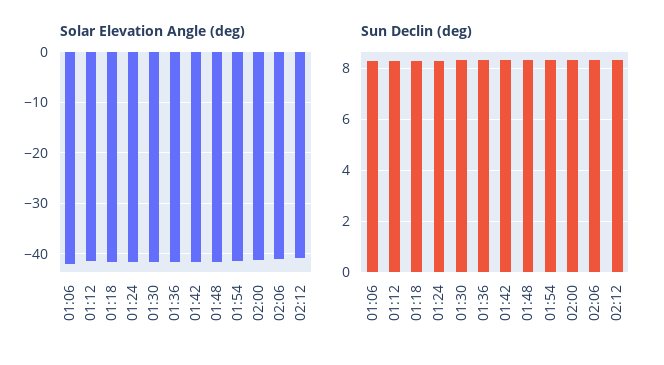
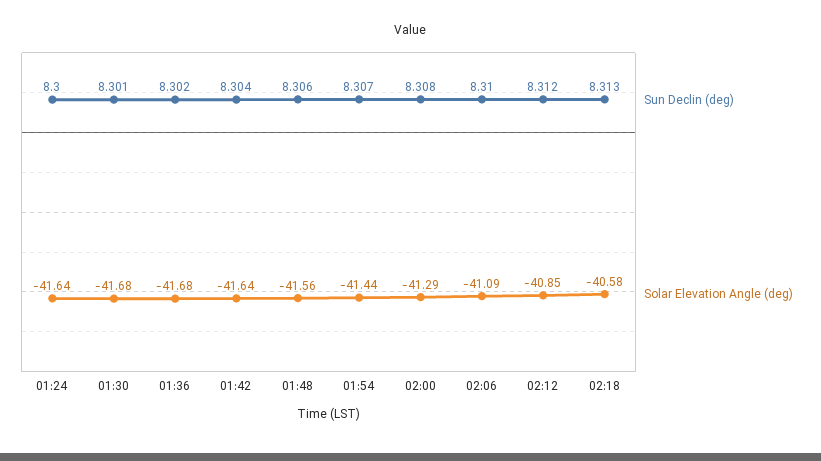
Solar Elevation Angle (deg), 01:06: -42 -> none
Solar Elevation Angle (deg), 01:12: -42 -> none
Solar Elevation Angle (deg), 01:18: -42 -> none
Sun Declin (deg), 01:06: 8.25 -> none
Sun Declin (deg), 01:12: 8.25 -> none
Sun Declin (deg), 01:18: 8.25 -> none
Sun Declin (deg), 02:18: none -> 8.313
Solar Elevation Angle (deg), 02:18: none -> -40.58

